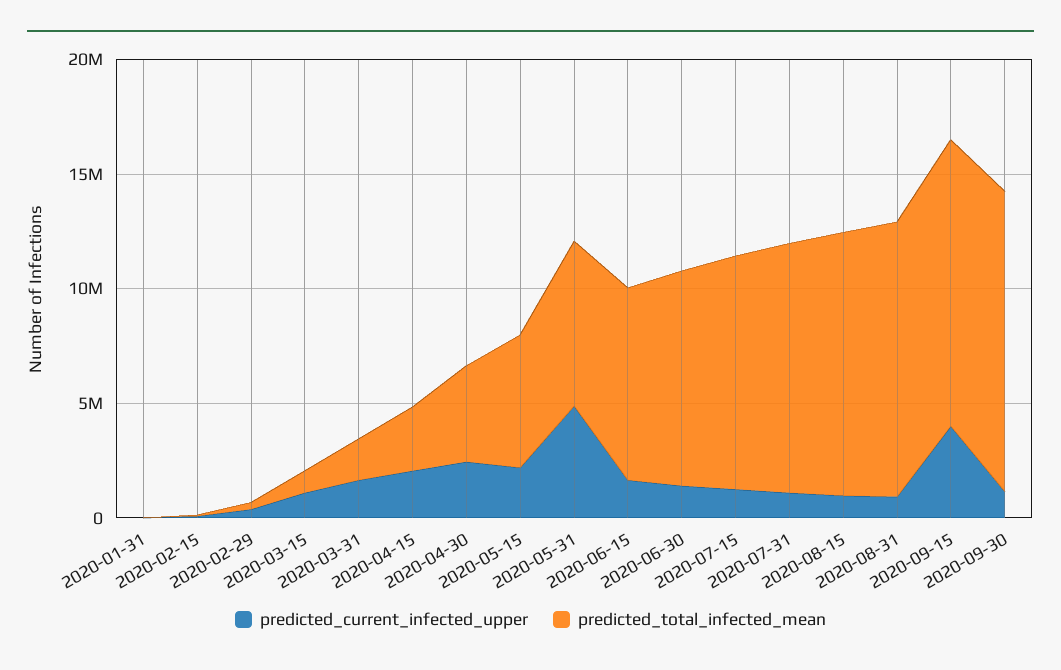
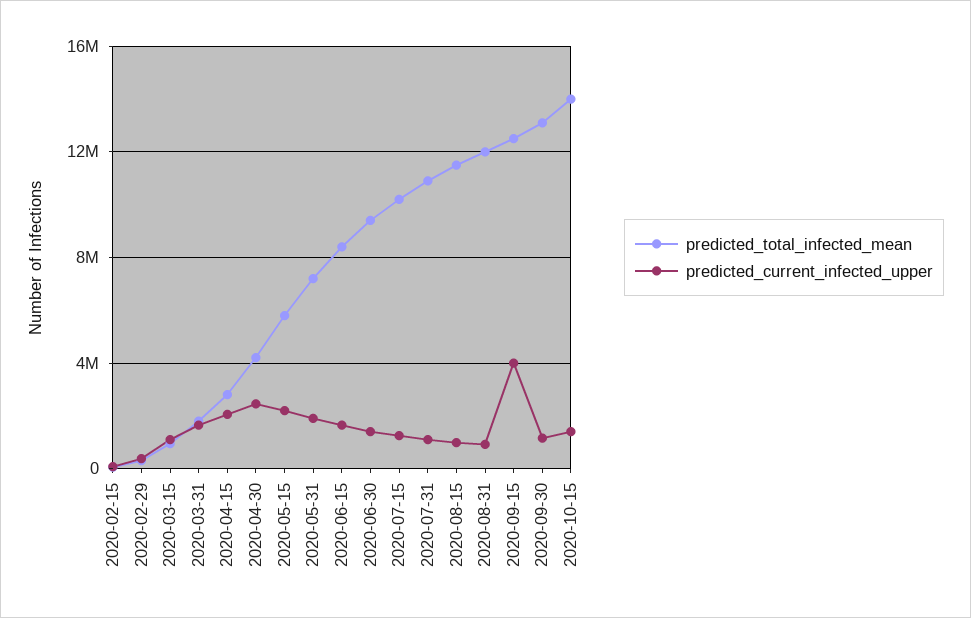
predicted_current_infected_upper, 2020-01-31: 0 -> none
predicted_total_infected_mean, 2020-01-31: 0 -> none
predicted_current_infected_upper, 2020-05-31: 5000000 -> 2000000
predicted_total_infected_mean, 2020-10-15: none -> 14000000
predicted_current_infected_upper, 2020-10-15: none -> 1500000

